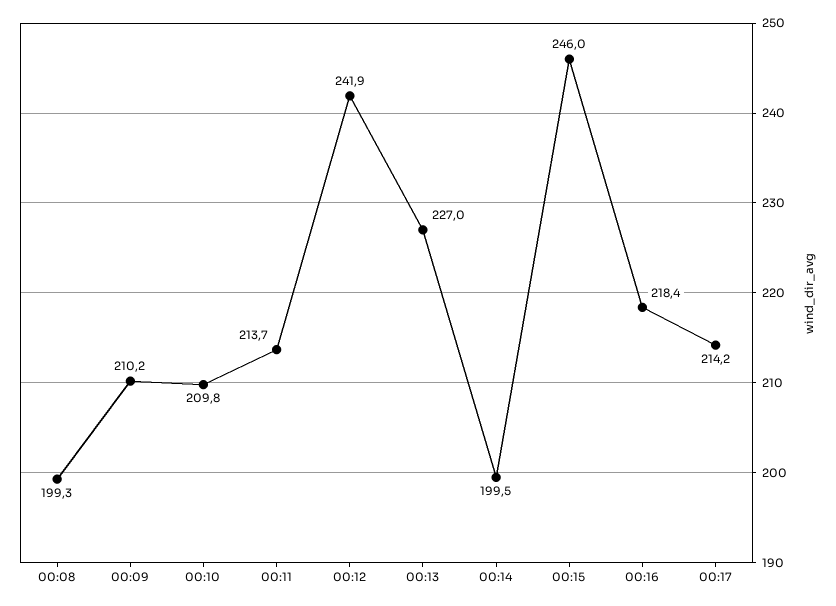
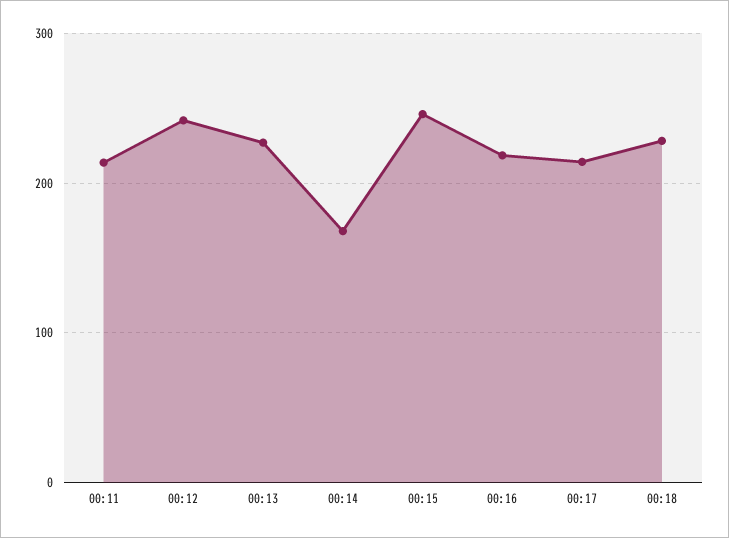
00:08: 199.3 -> none
00:09: 210.2 -> none
00:10: 209.8 -> none
00:14: 199.5 -> 170
00:18: none -> 230

